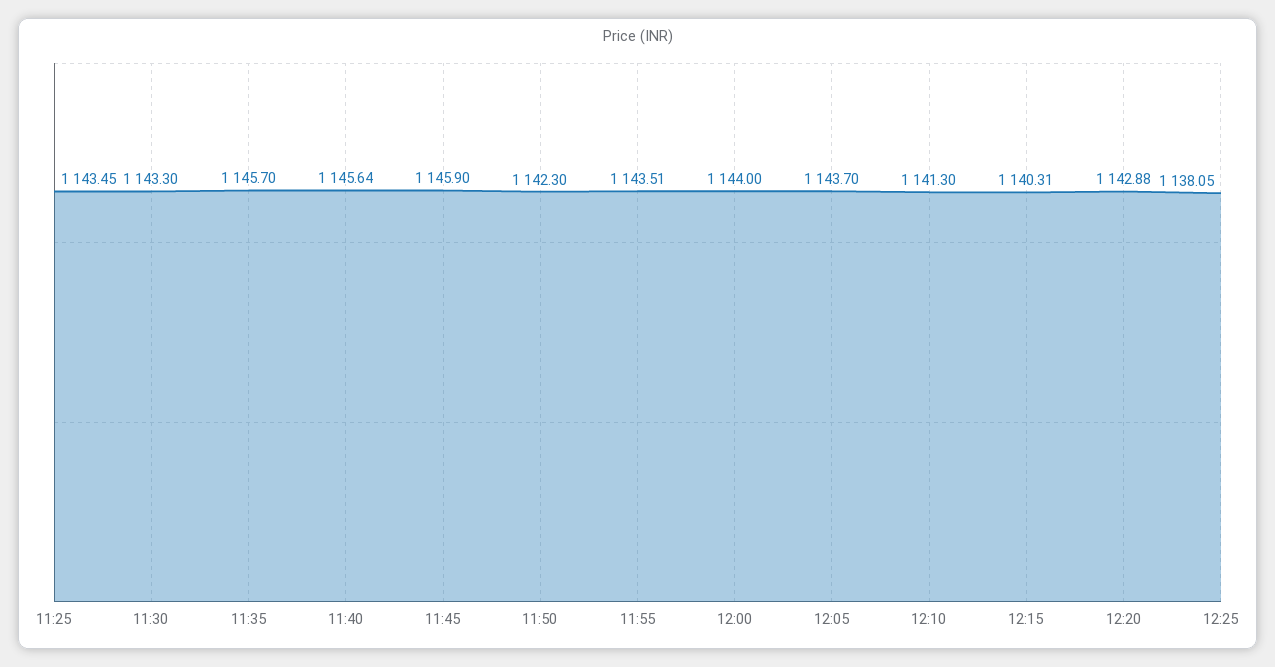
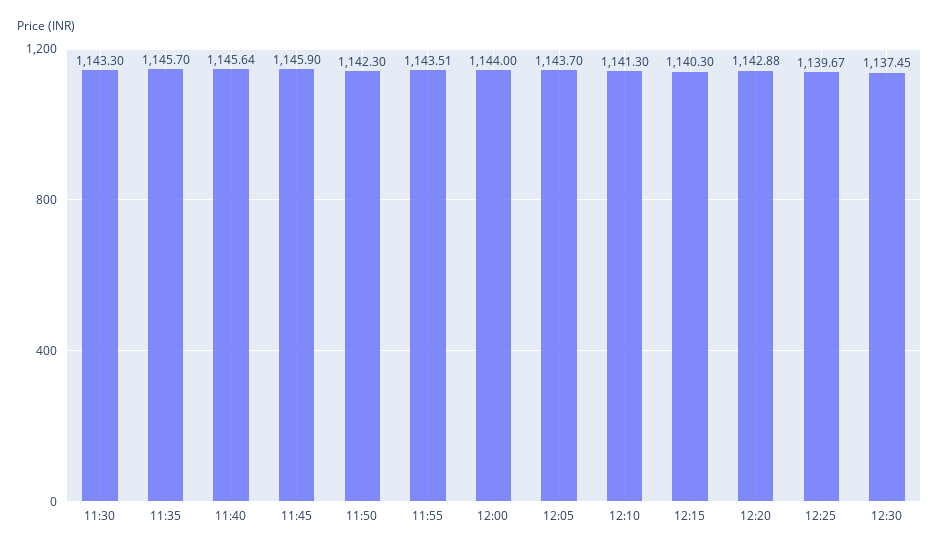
11:25: 1143.45 -> none
12:15: 1140.31 -> 1140.3
12:25: 1138.05 -> 1139.67
12:30: none -> 1137.45

